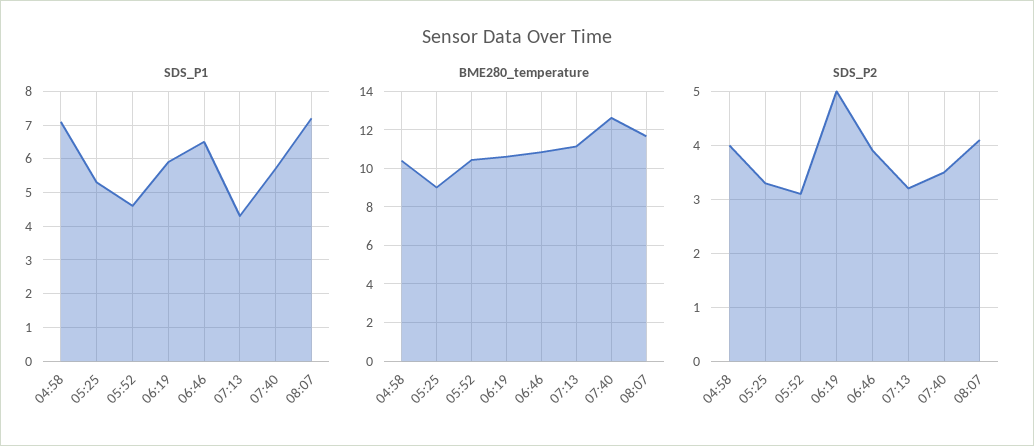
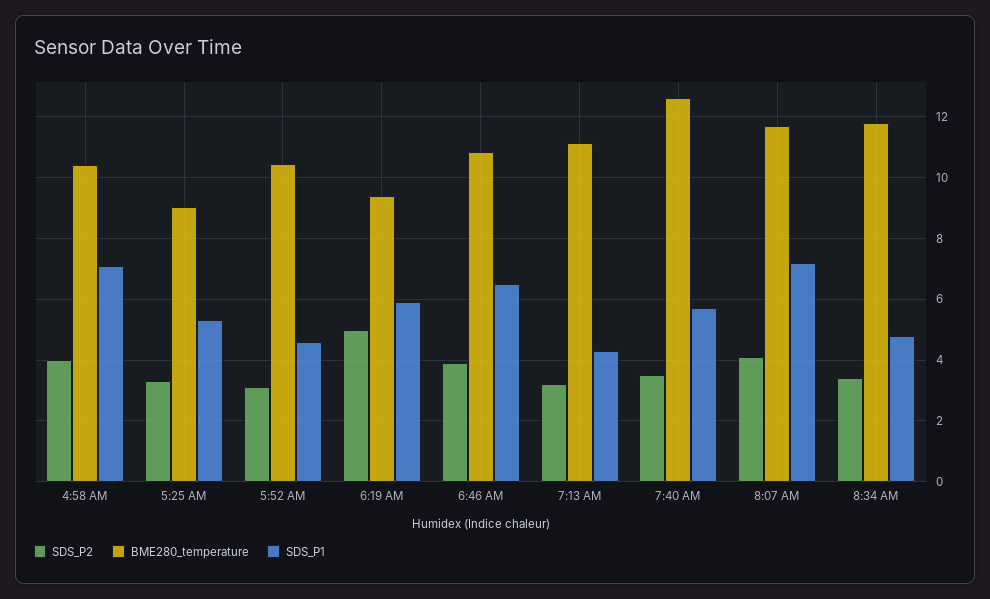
BME280_temperature, 06:19: 10.5 -> 9.4
SDS_P2, 8:34 AM: none -> 3.4
BME280_temperature, 8:34 AM: none -> 11.8
SDS_P1, 8:34 AM: none -> 4.8

